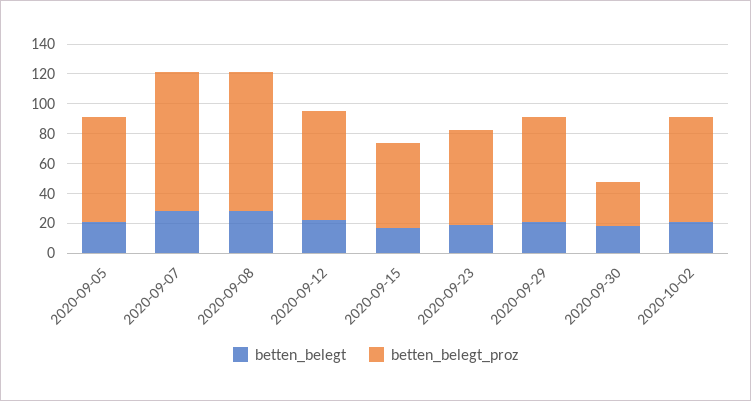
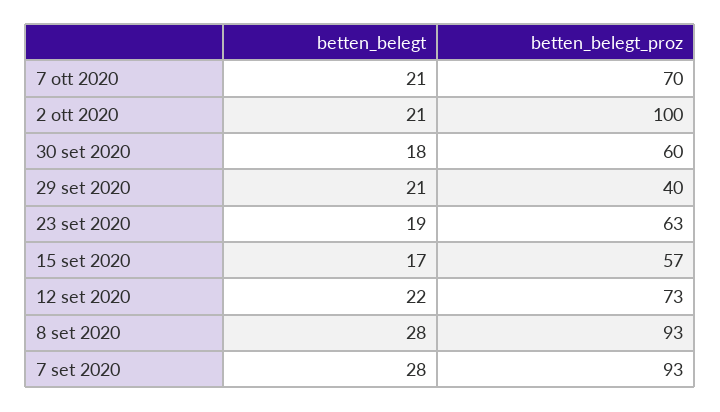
betten_belegt, 2020-09-05: 20 -> none
betten_belegt_proz, 2020-09-05: 70 -> none
betten_belegt_proz, 2020-09-29: 70 -> 40
betten_belegt_proz, 2020-09-30: 30 -> 60
betten_belegt_proz, 2020-10-02: 70 -> 100
betten_belegt, 7 ott 2020: none -> 21
betten_belegt_proz, 7 ott 2020: none -> 70

